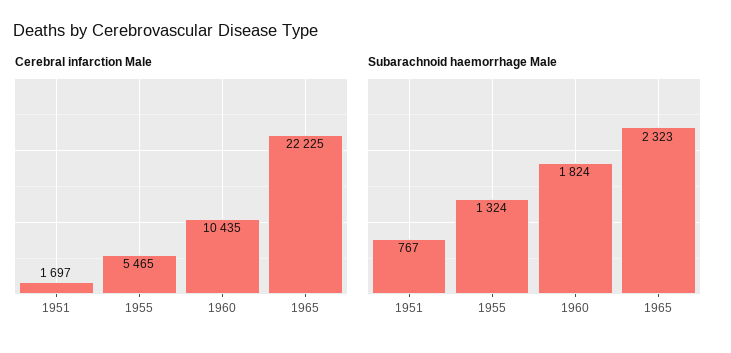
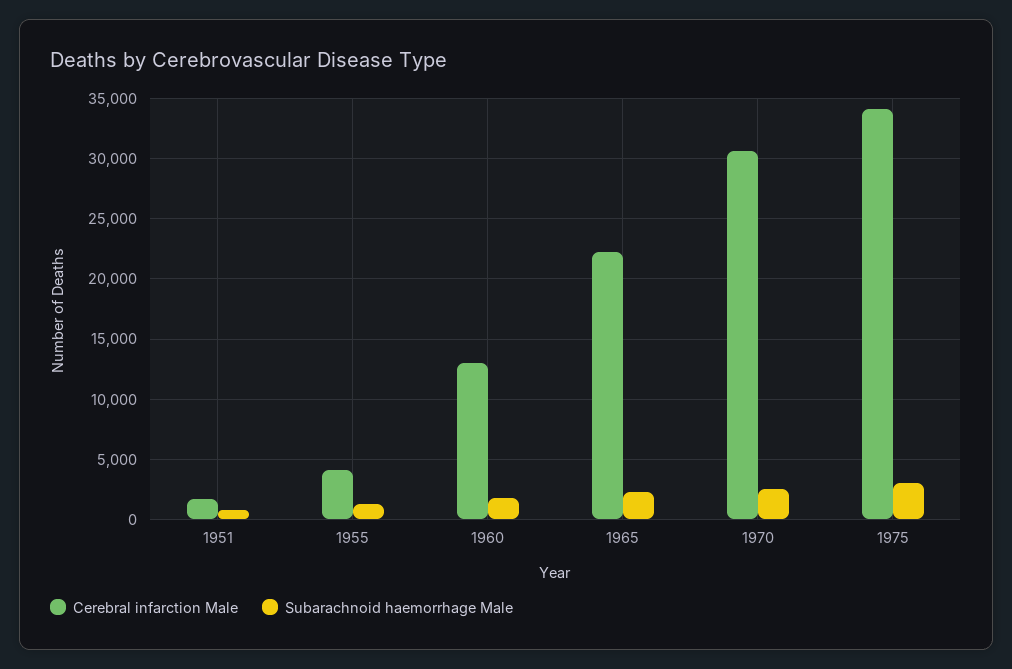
Cerebral infarction Male, 1955: 5465 -> 4000
Cerebral infarction Male, 1960: 10435 -> 13000
Cerebral infarction Male, 1970: none -> 30500
Subarachnoid haemorrhage Male, 1970: none -> 2500
Cerebral infarction Male, 1975: none -> 34000
Subarachnoid haemorrhage Male, 1975: none -> 3000

